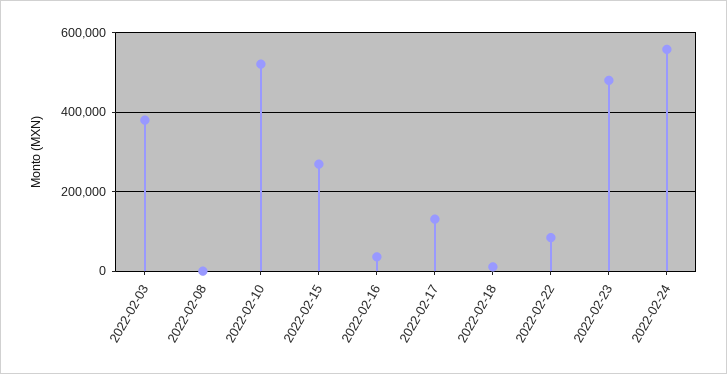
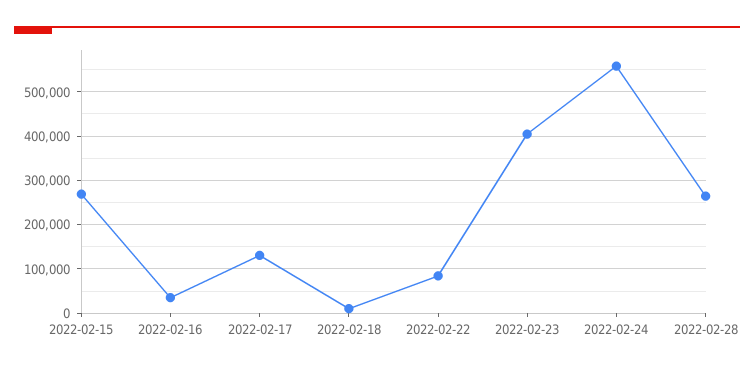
2022-02-03: 380000 -> none
2022-02-08: 0 -> none
2022-02-10: 520000 -> none
2022-02-23: 480000 -> 400000
2022-02-28: none -> 260000

